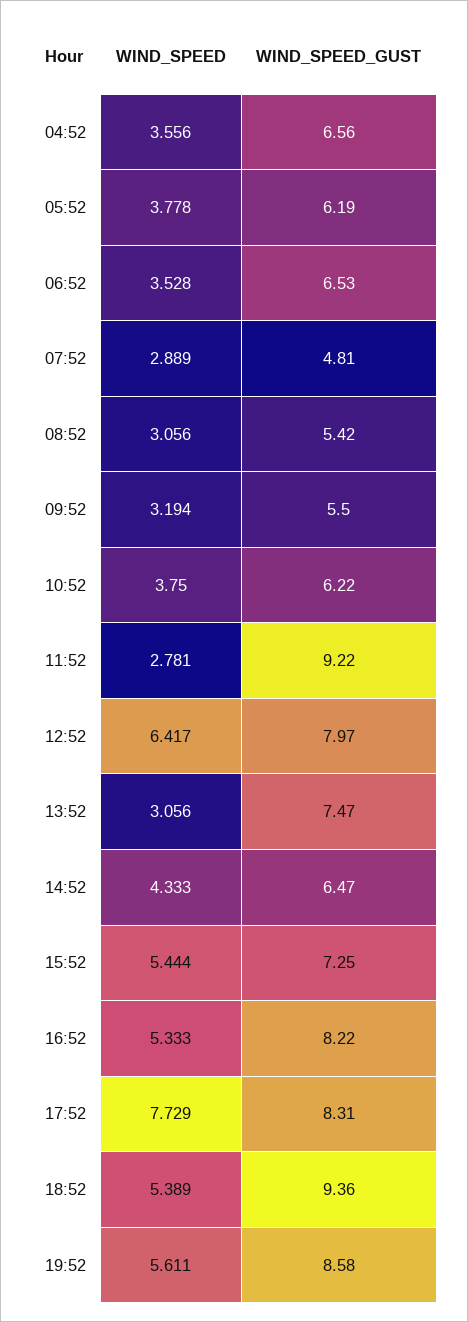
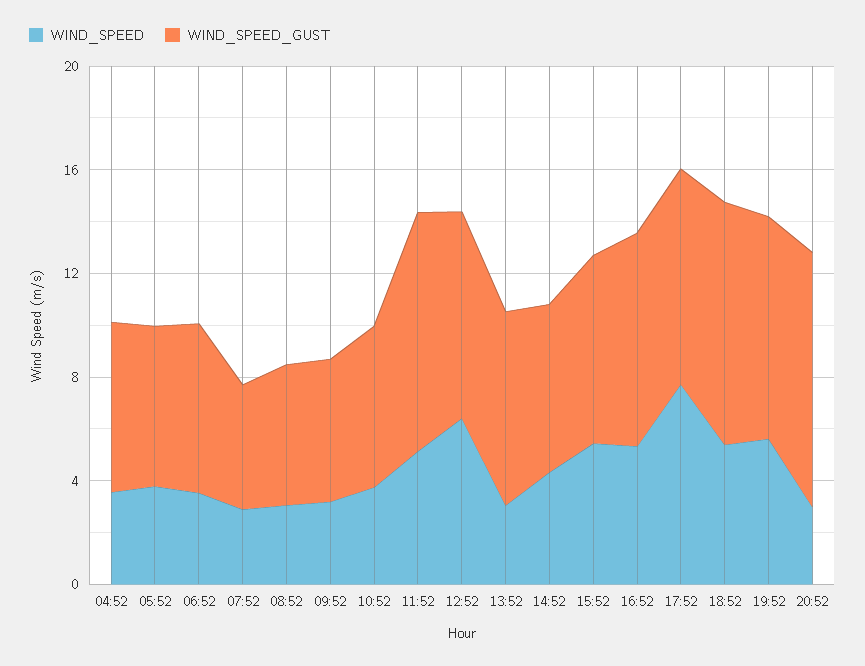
WIND_SPEED, 11:52: 2.781 -> 5
WIND_SPEED, 20:52: none -> 3
WIND_SPEED_GUST, 20:52: none -> 10

